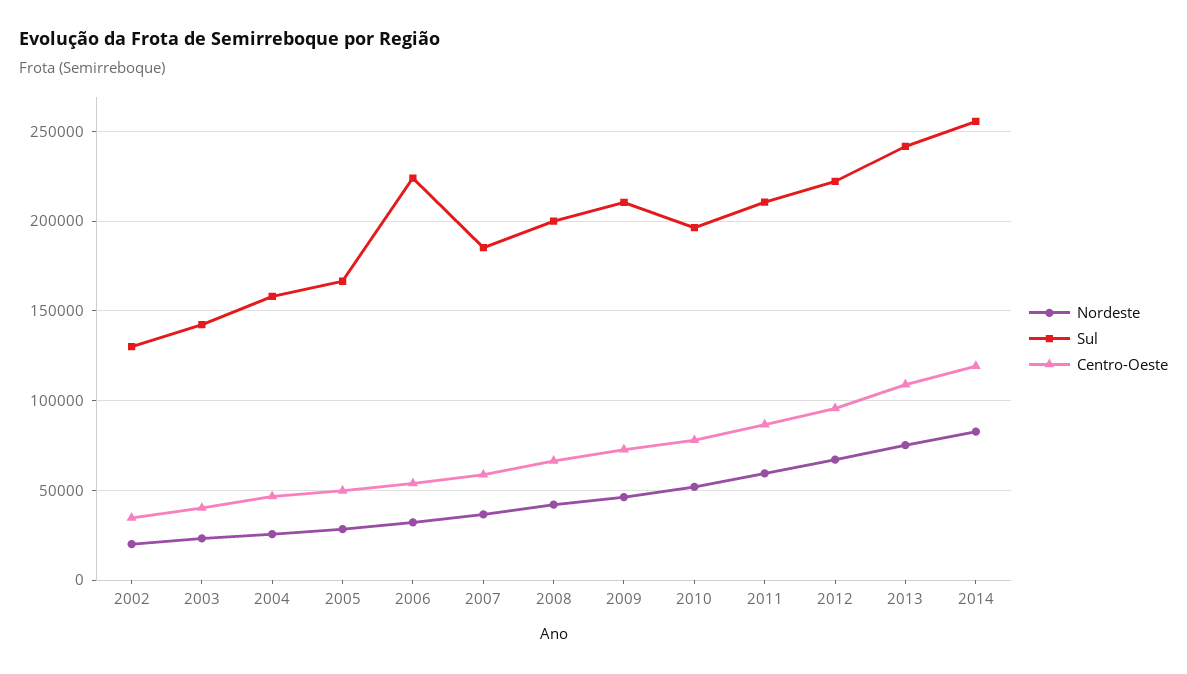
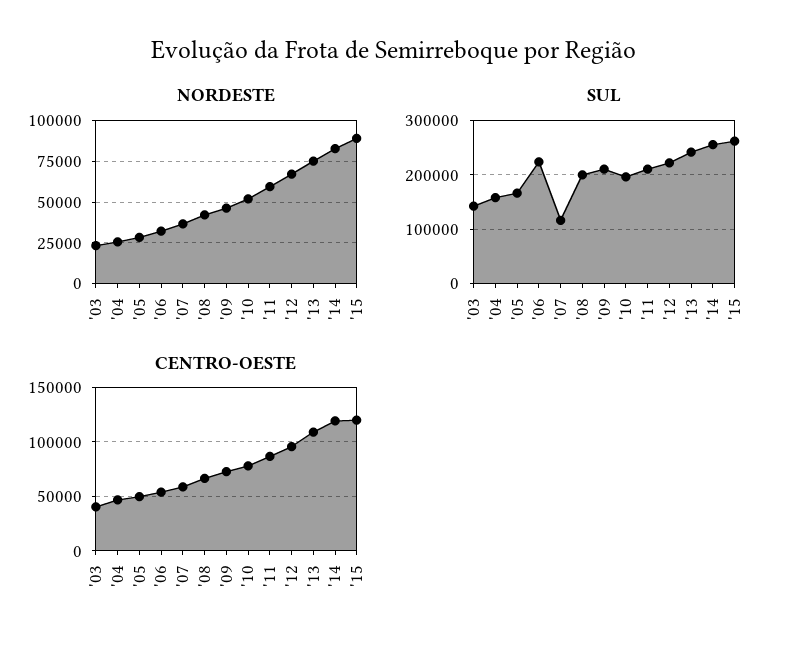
Nordeste, 2002: 20000 -> none
Sul, 2002: 130000 -> none
Centro-Oeste, 2002: 35000 -> none
Sul, 2007: 185000 -> 120000
Nordeste, '15: none -> 90000
Sul, '15: none -> 260000
Centro-Oeste, '15: none -> 120000

